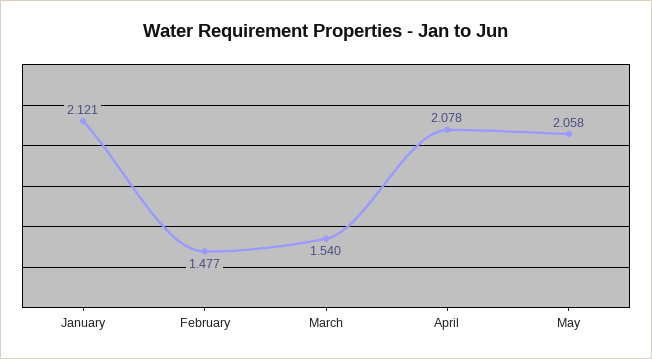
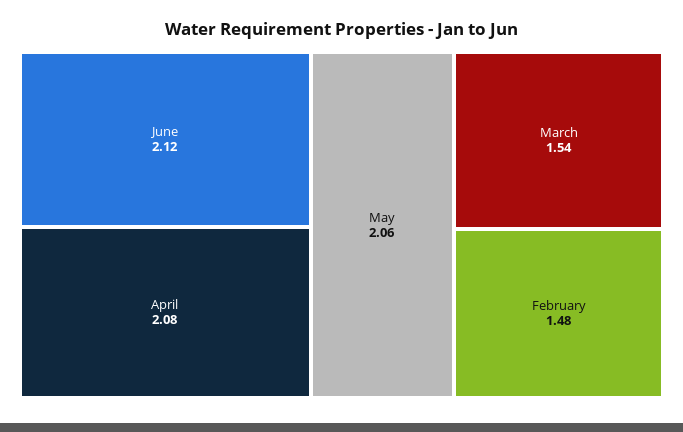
January: 2.121 -> none
June: none -> 2.12

